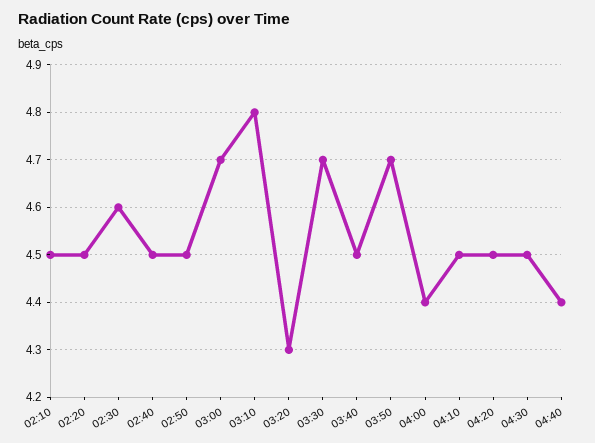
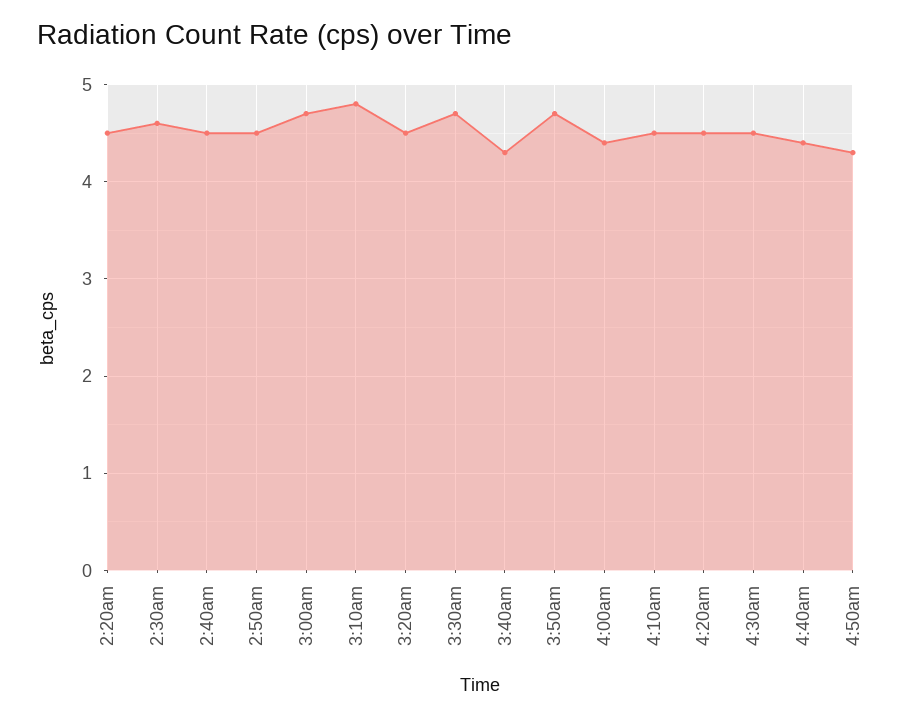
02:10: 4.5 -> none
03:20: 4.3 -> 4.5
03:40: 4.5 -> 4.3
4:50am: none -> 4.3

